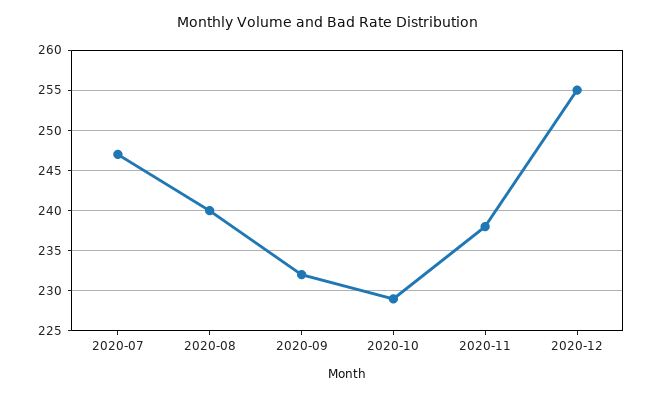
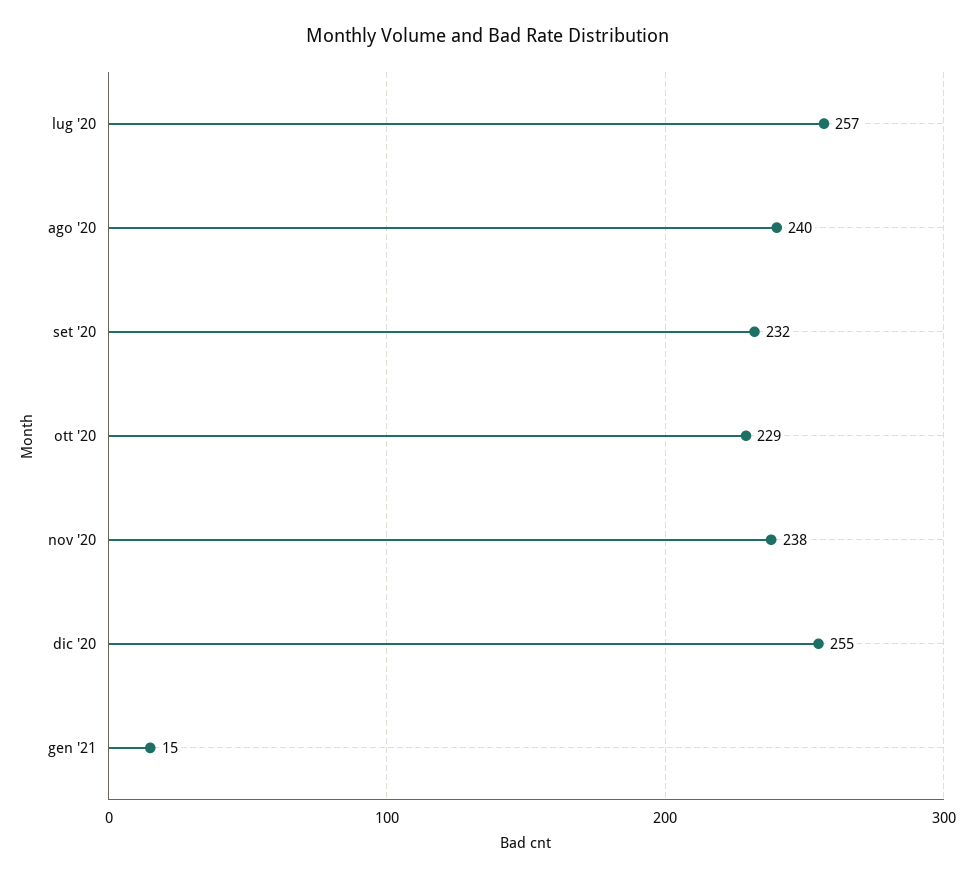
2020-07: 247 -> 257
gen '21: none -> 15

